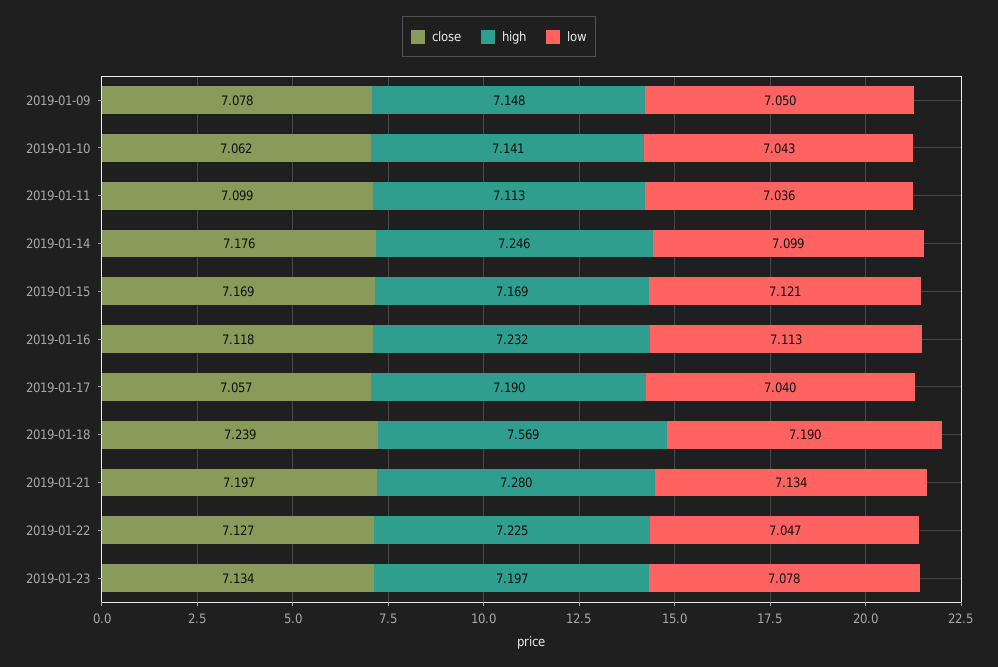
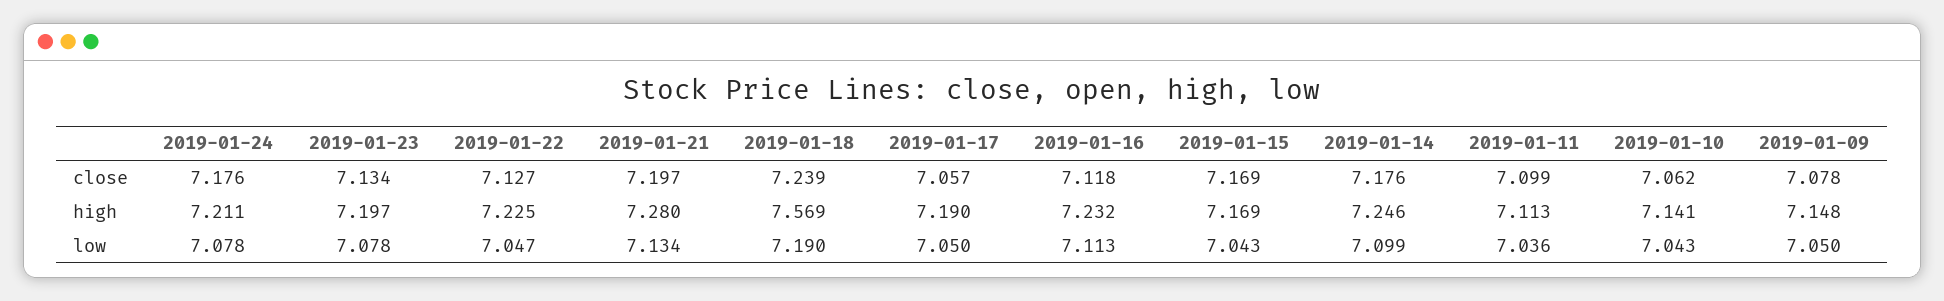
low, 2019-01-15: 7.121 -> 7.043
low, 2019-01-17: 7.04 -> 7.05
close, 2019-01-24: none -> 7.176
high, 2019-01-24: none -> 7.211
low, 2019-01-24: none -> 7.078

